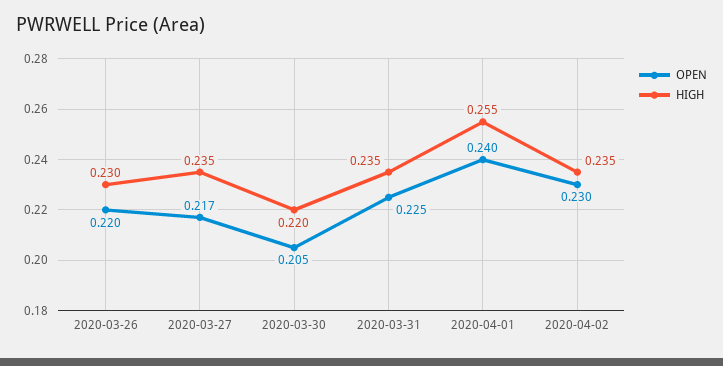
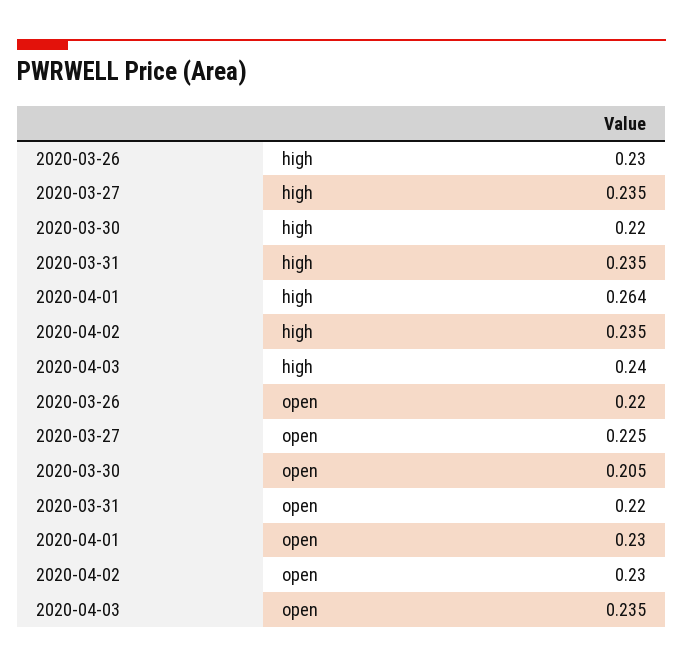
OPEN, 2020-03-27: 0.217 -> 0.225
OPEN, 2020-03-31: 0.225 -> 0.22
OPEN, 2020-04-01: 0.24 -> 0.23
HIGH, 2020-04-01: 0.255 -> 0.264
HIGH, 2020-04-03: none -> 0.24
OPEN, 2020-04-03: none -> 0.235

